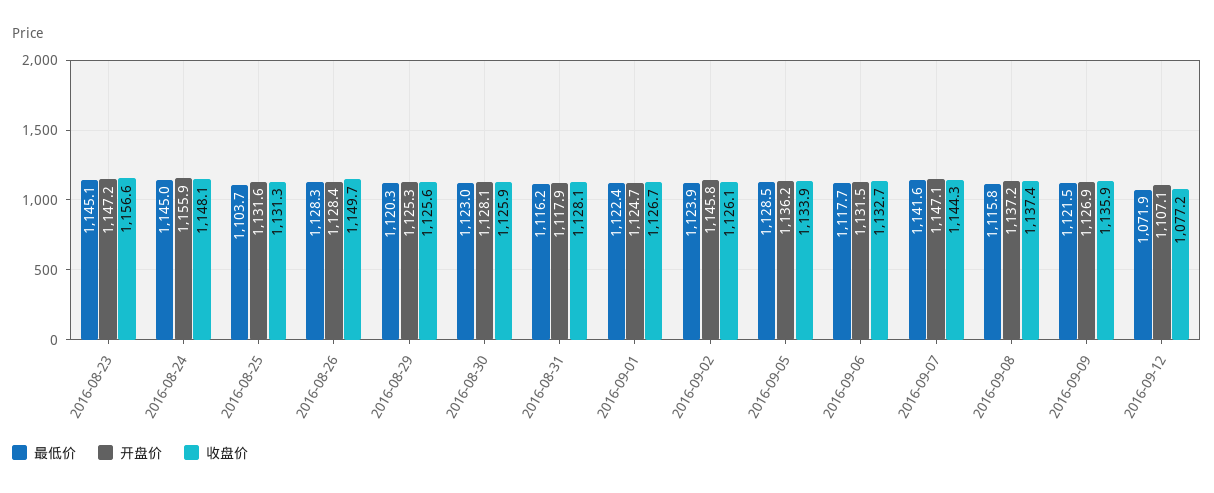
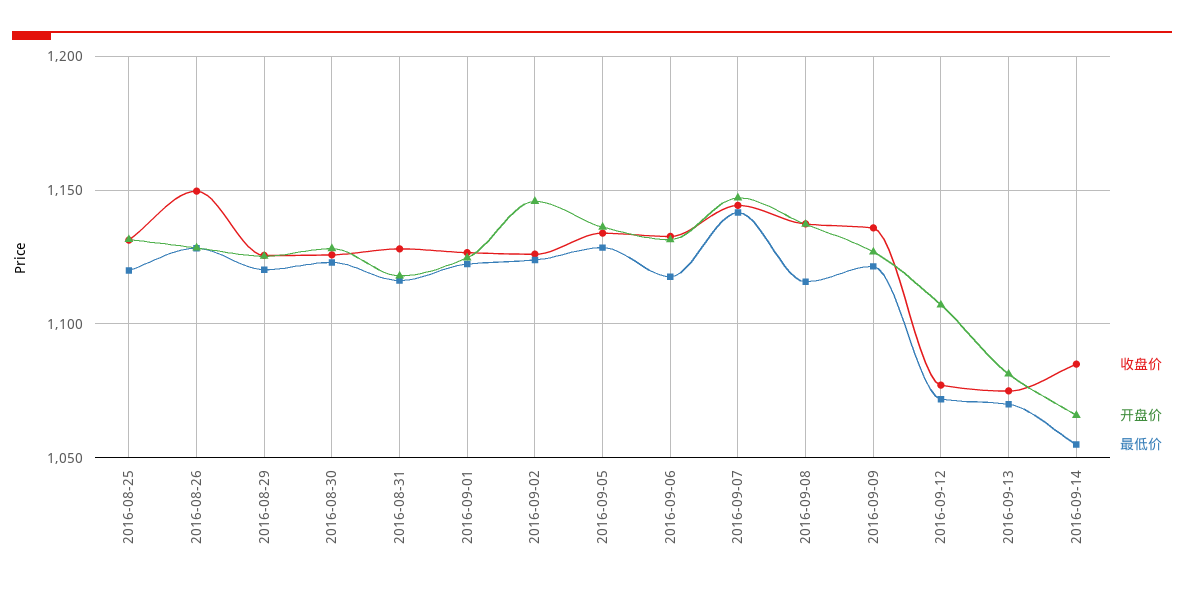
最低价, 2016-08-23: 1145.1 -> none
开盘价, 2016-08-23: 1147.2 -> none
收盘价, 2016-08-23: 1156.6 -> none
最低价, 2016-08-24: 1145 -> none
开盘价, 2016-08-24: 1155.9 -> none
收盘价, 2016-08-24: 1148.1 -> none
最低价, 2016-08-25: 1103.7 -> 1120
收盘价, 2016-09-13: none -> 1075
开盘价, 2016-09-13: none -> 1080
最低价, 2016-09-13: none -> 1070
收盘价, 2016-09-14: none -> 1085
开盘价, 2016-09-14: none -> 1065
最低价, 2016-09-14: none -> 1055

